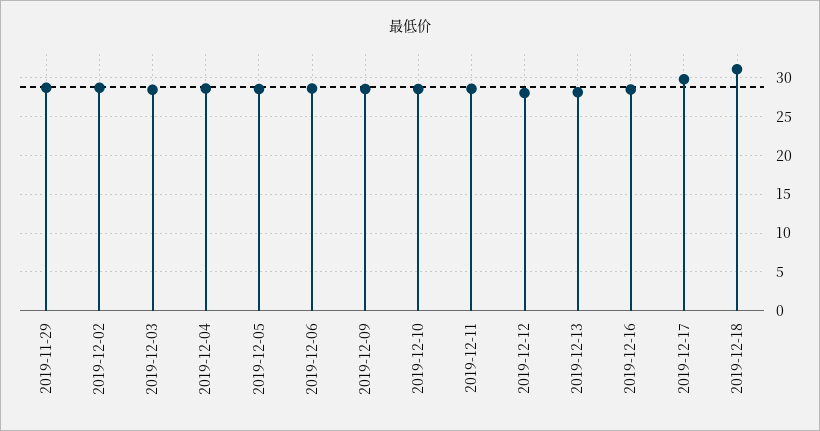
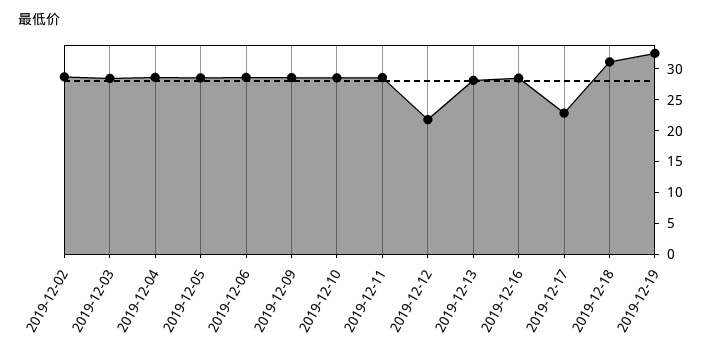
2019-11-29: 29 -> none
2019-12-12: 28 -> 22.5
2019-12-17: 30 -> 22.5
2019-12-19: none -> 32.5

